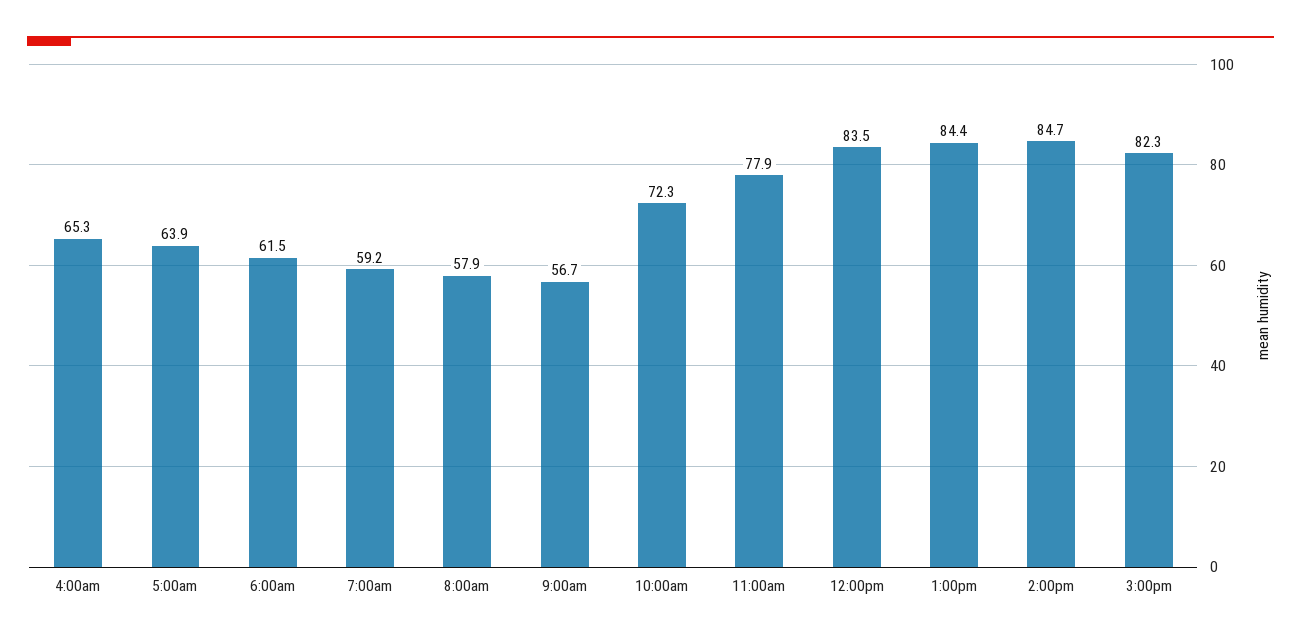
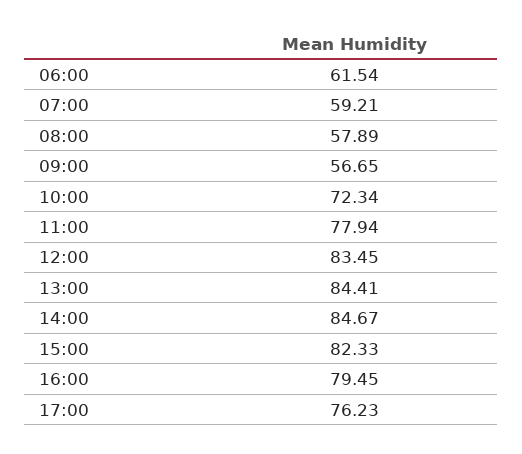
4:00am: 65.3 -> none
5:00am: 63.9 -> none
16:00: none -> 79.45
17:00: none -> 76.23

